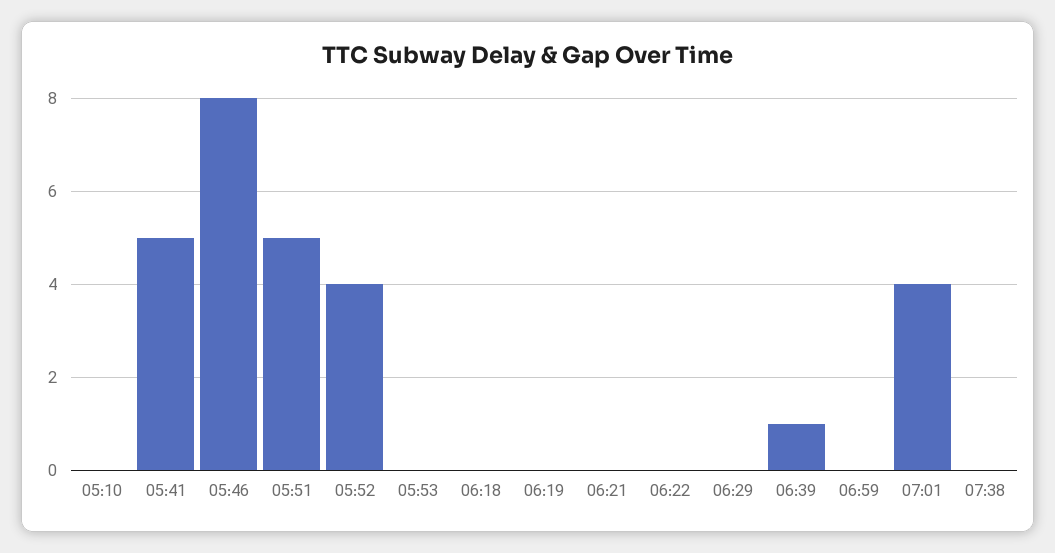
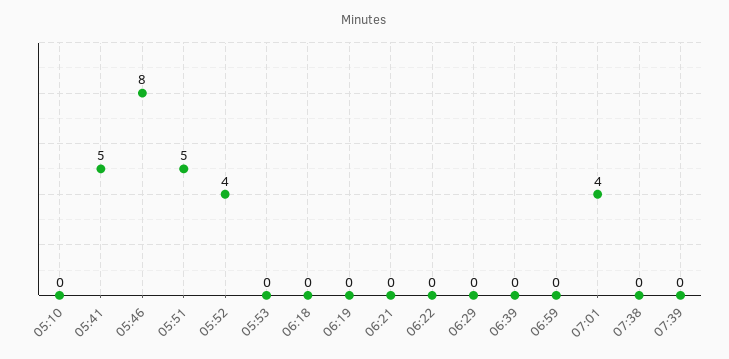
06:39: 1 -> 0
07:39: none -> 0

